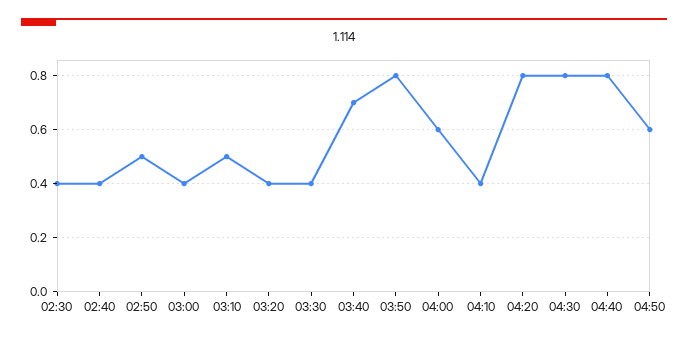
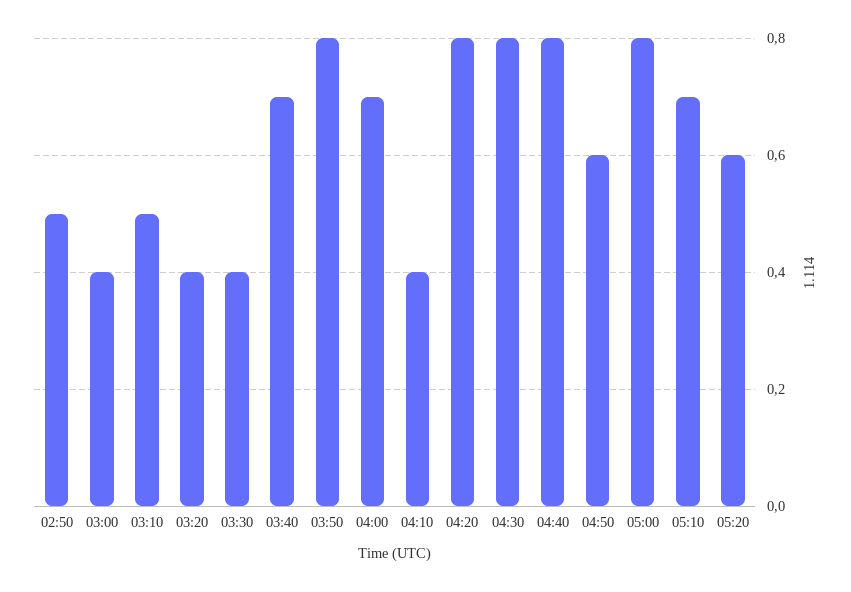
02:30: 0.4 -> none
02:40: 0.4 -> none
04:00: 0.6 -> 0.7
05:00: none -> 0.8
05:10: none -> 0.7
05:20: none -> 0.6

